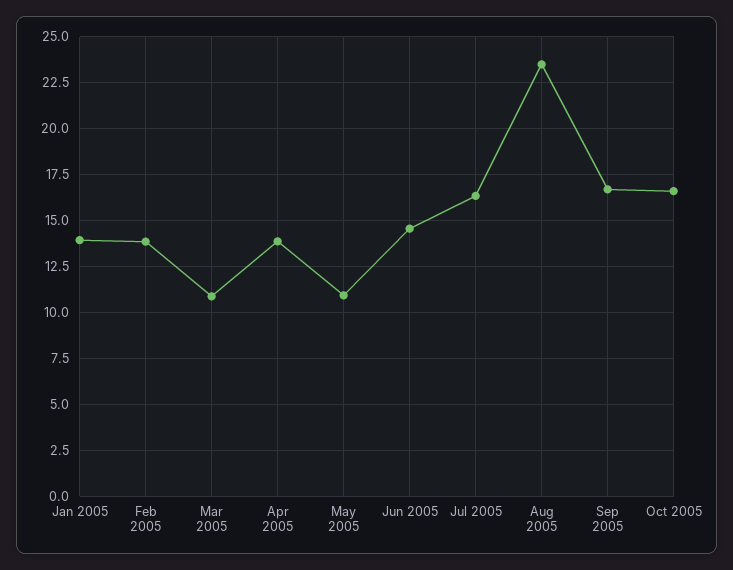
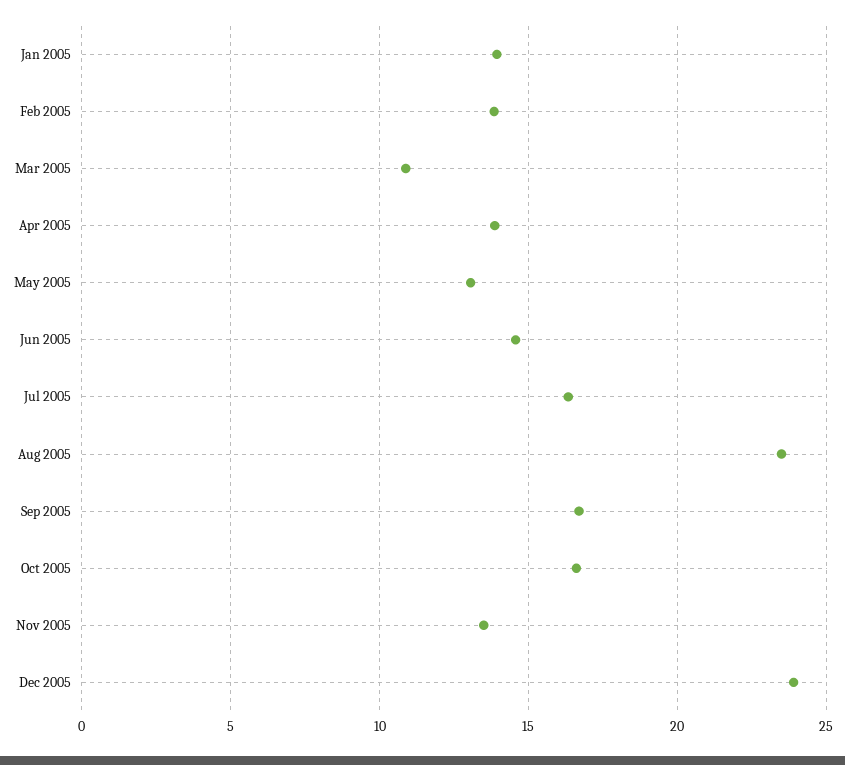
May 2005: 11 -> 13
Nov 2005: none -> 13.5
Dec 2005: none -> 24

